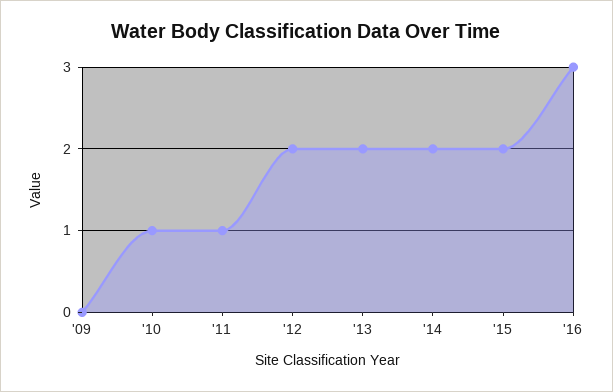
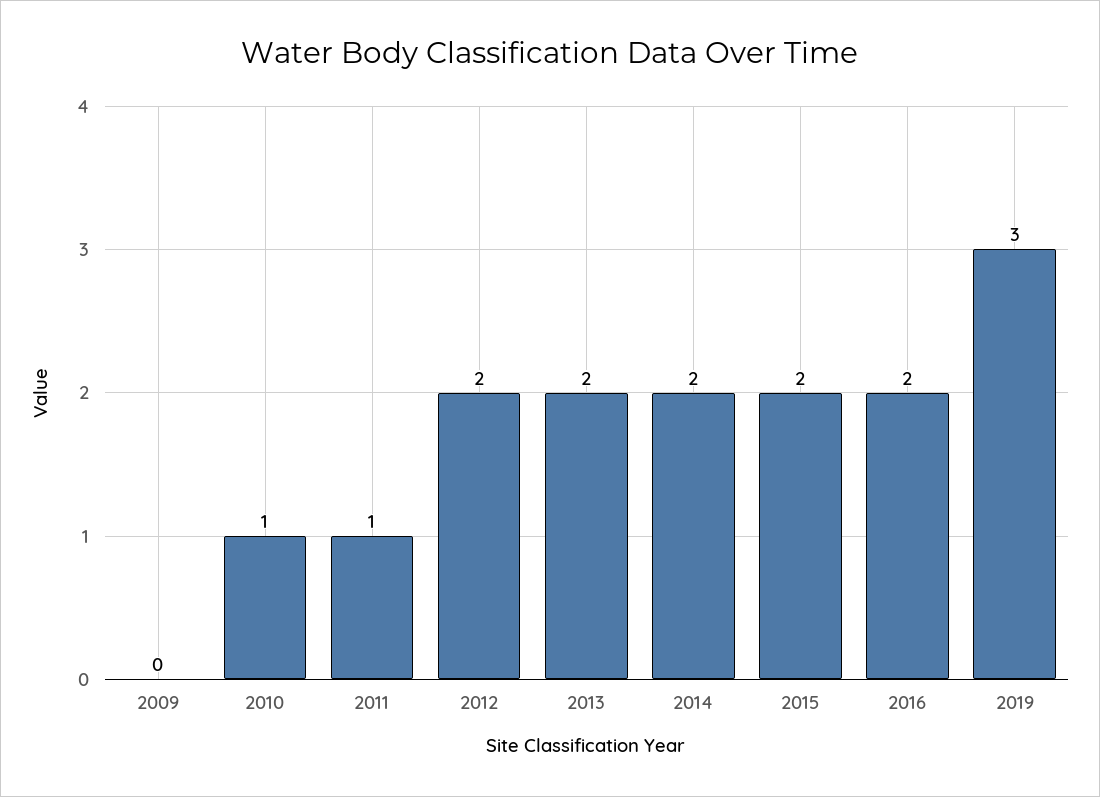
'16: 3 -> 2
2019: none -> 3

